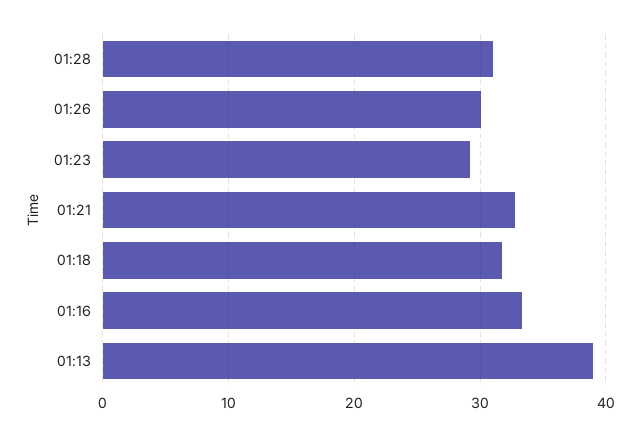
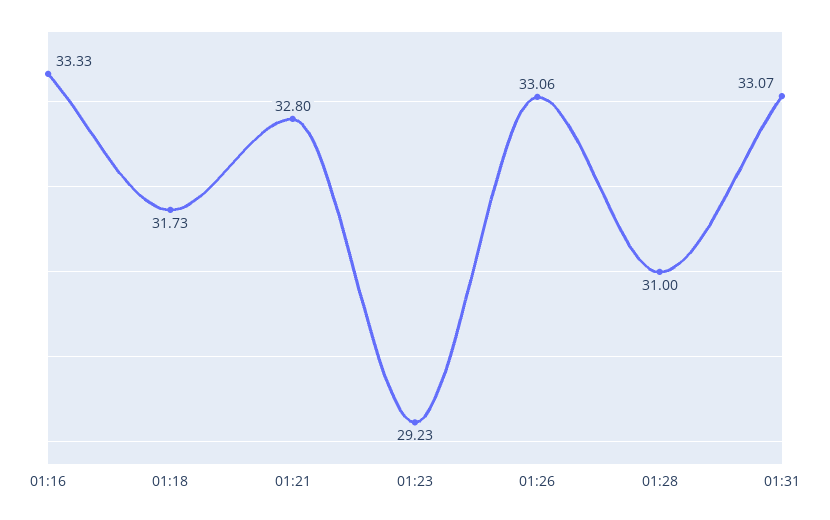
01:26: 30 -> 33.06
01:13: 39 -> none
01:31: none -> 33.07

